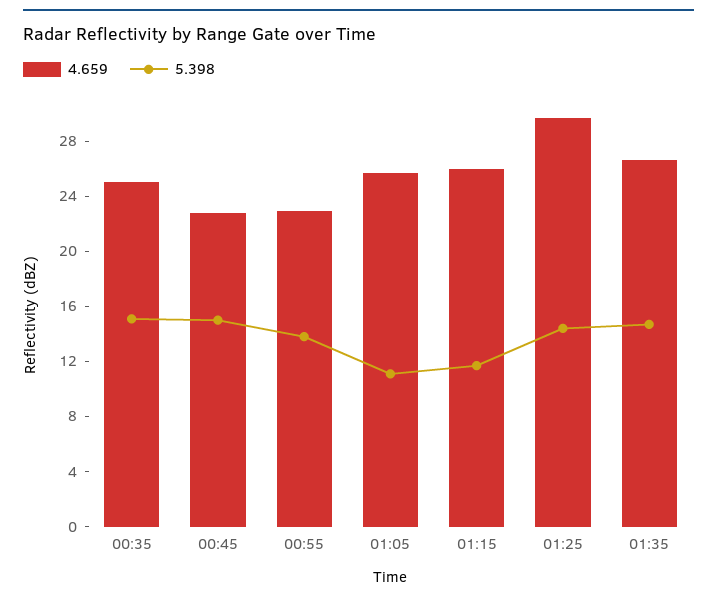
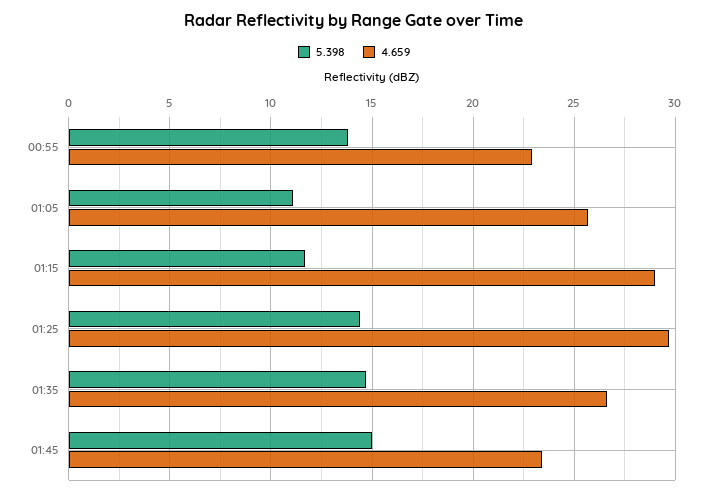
4.659, 00:35: 25 -> none
5.398, 00:35: 15 -> none
4.659, 00:45: 23 -> none
5.398, 00:45: 15 -> none
4.659, 01:15: 26 -> 29
5.398, 01:45: none -> 15
4.659, 01:45: none -> 23.5

